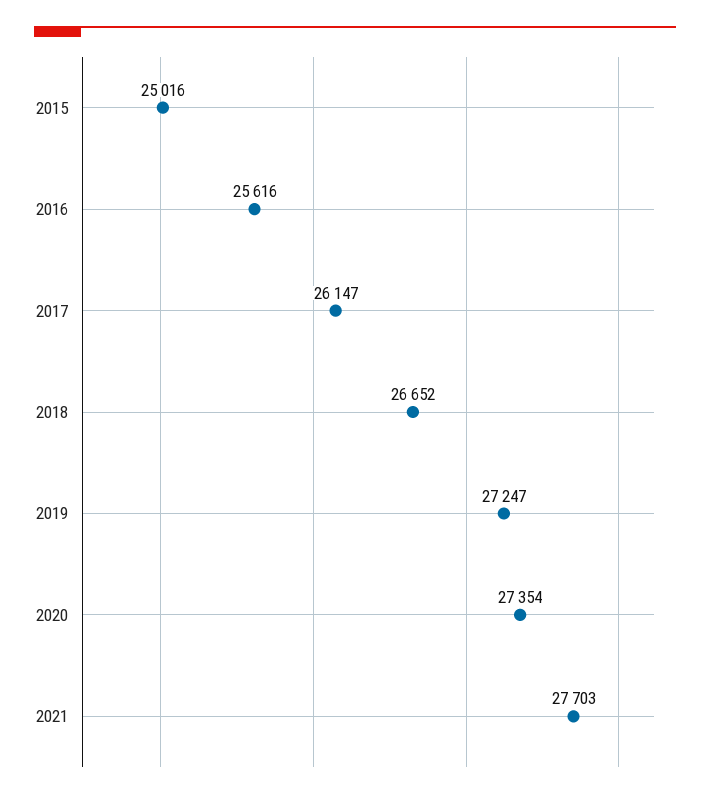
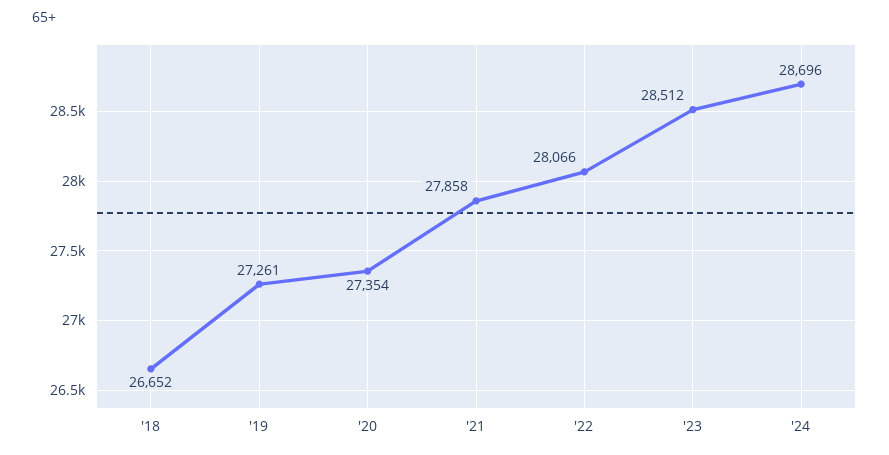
2015: 25016 -> none
2016: 25616 -> none
2017: 26147 -> none
2019: 27247 -> 27261
2021: 27703 -> 27858
'22: none -> 28066
'23: none -> 28512
'24: none -> 28696

